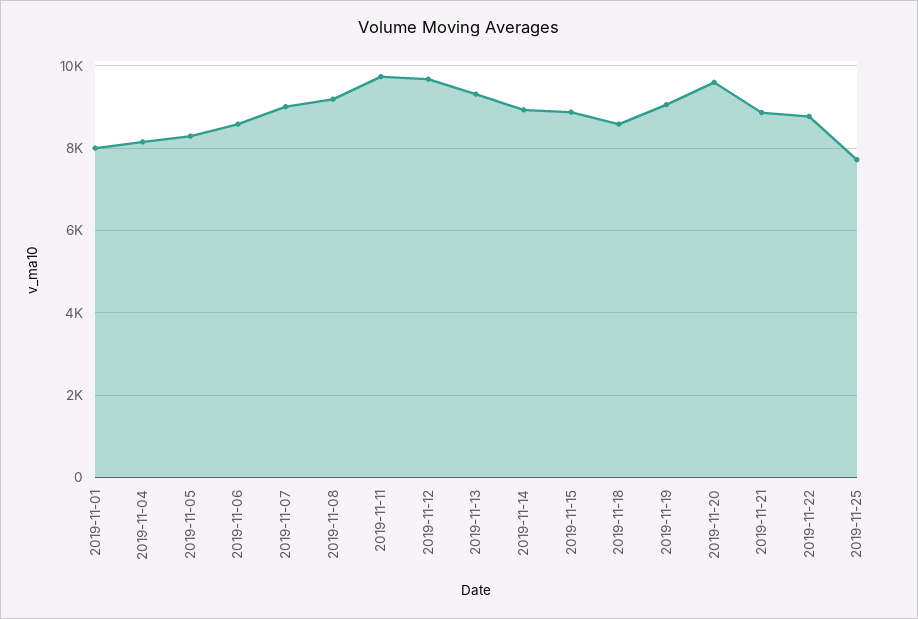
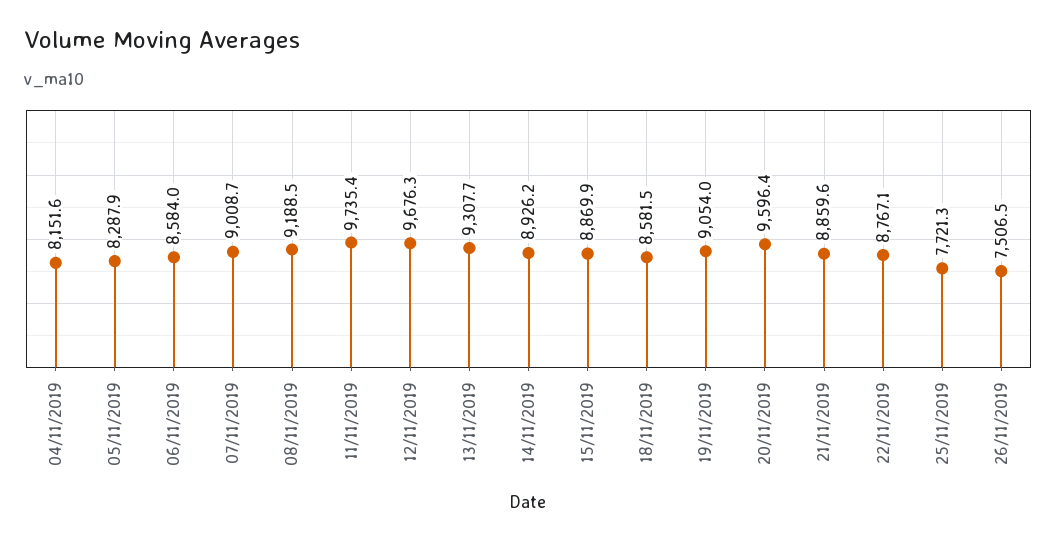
2019-11-01: 8000 -> none
26/11/2019: none -> 7506.5

